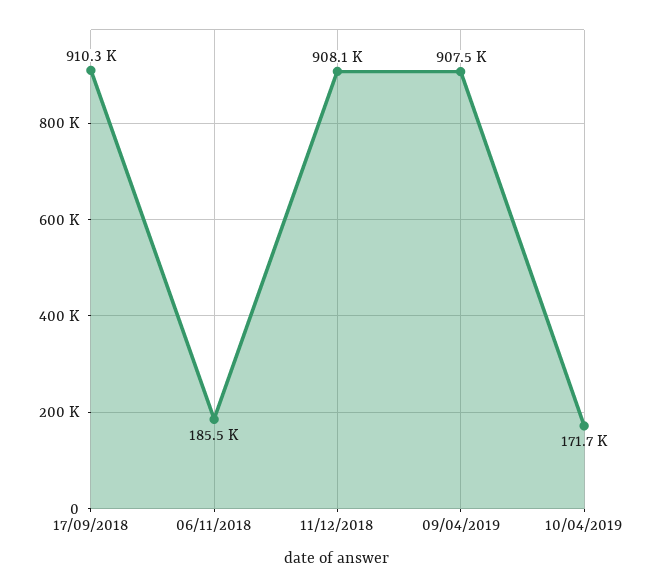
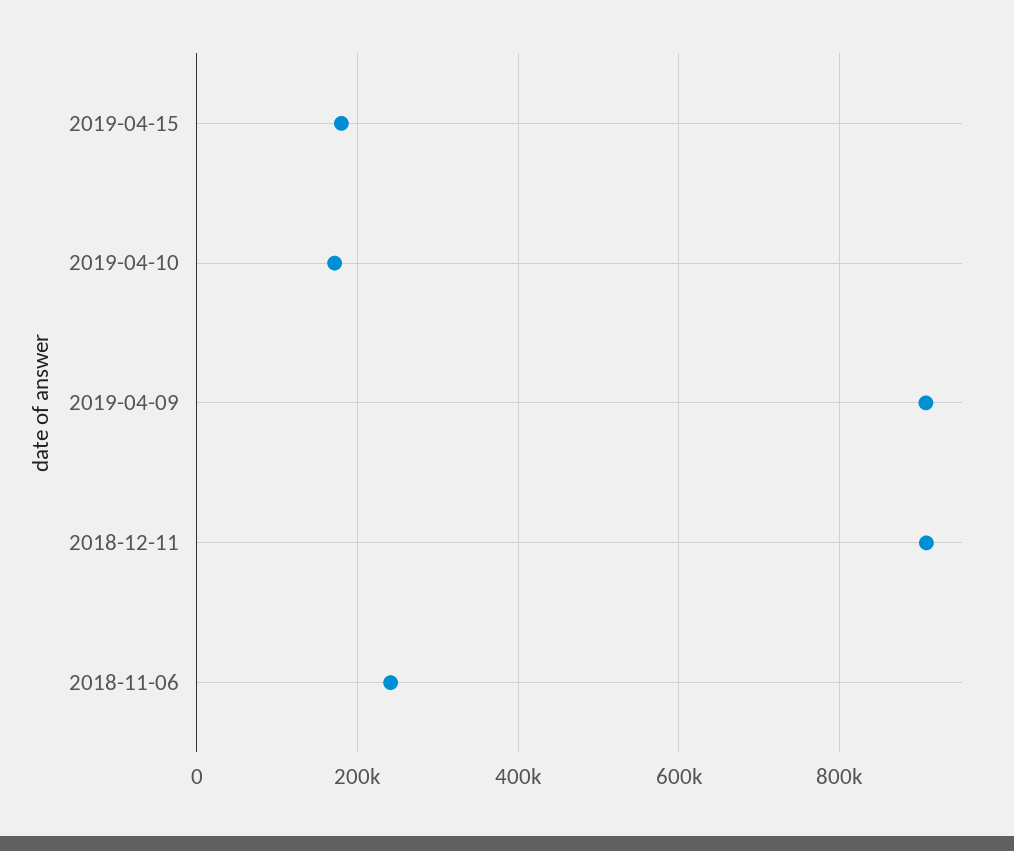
17/09/2018: 910300 -> none
06/11/2018: 185500 -> 240000
2019-04-15: none -> 180000

